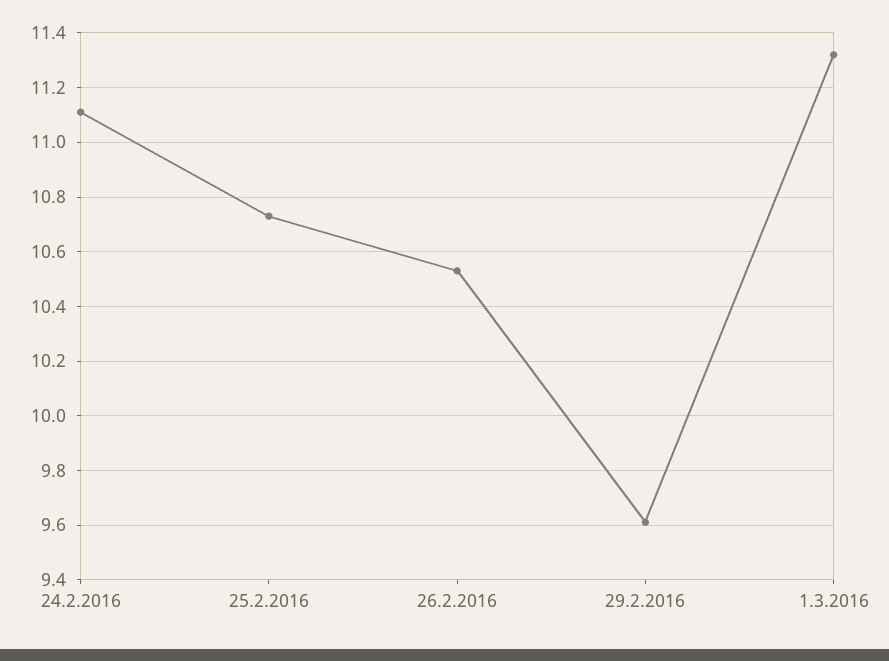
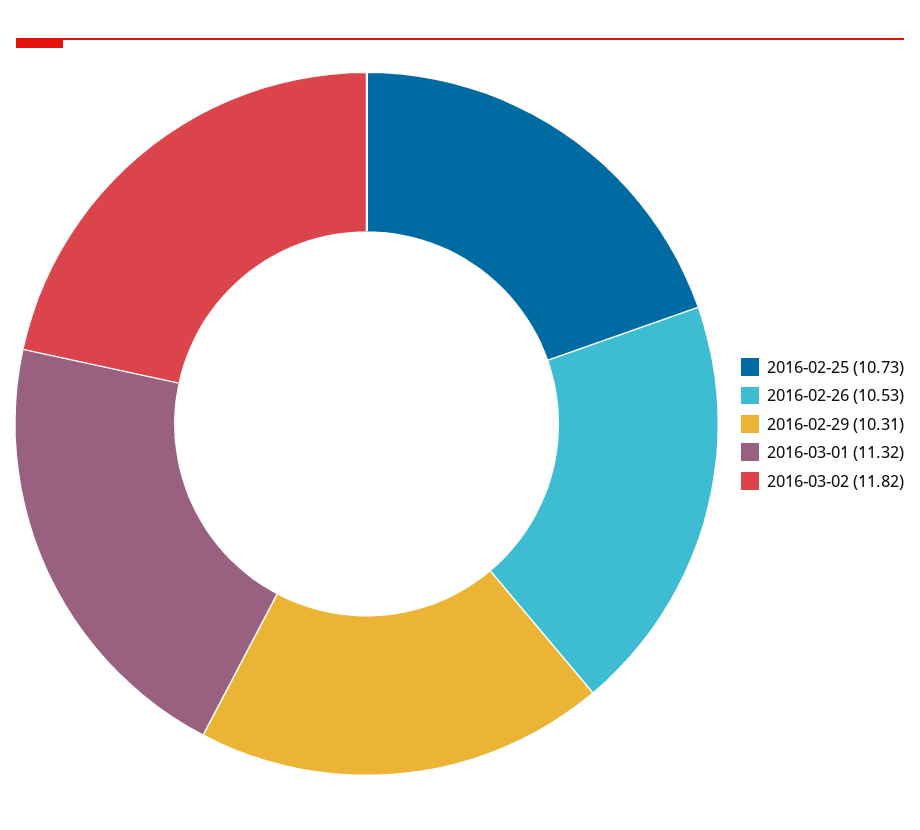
24.2.2016: 11.1 -> none
29.2.2016: 9.6 -> 10.31
2016-03-02: none -> 11.82

